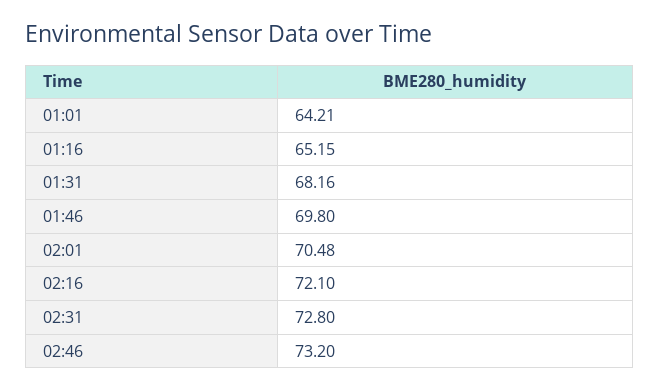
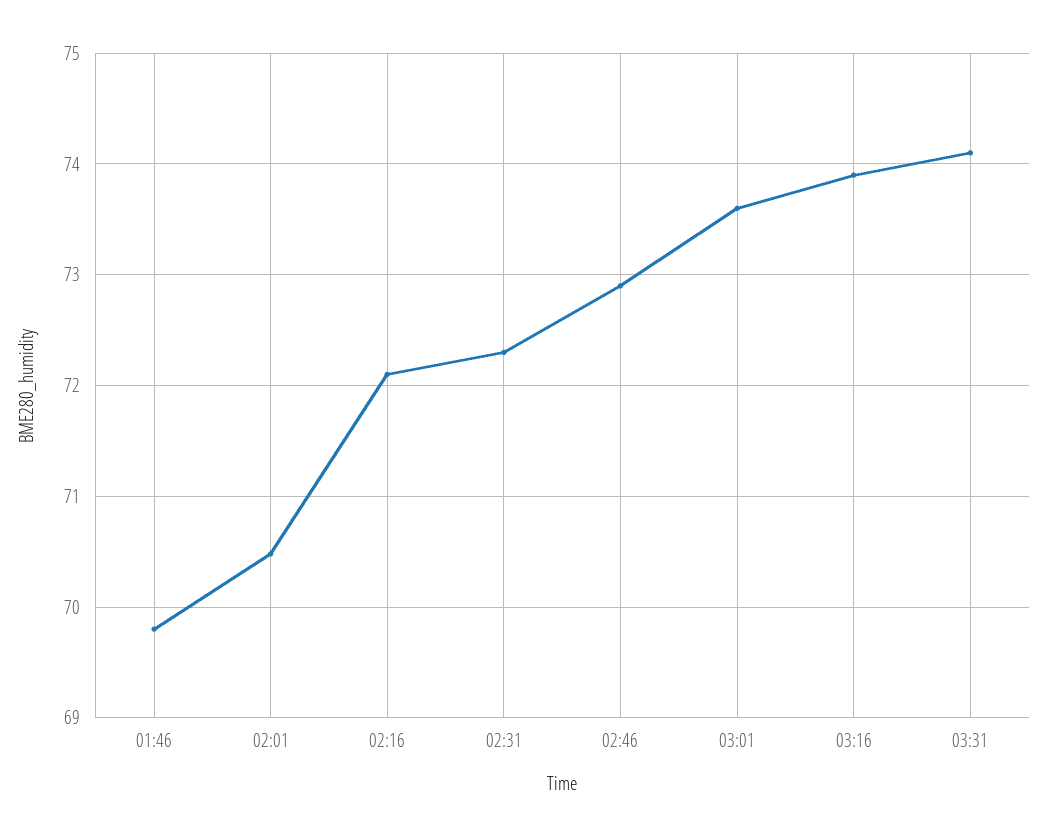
01:01: 64.21 -> none
01:16: 65.15 -> none
01:31: 68.16 -> none
02:31: 72.8 -> 72.3
02:46: 73.2 -> 72.9
03:01: none -> 73.6
03:16: none -> 73.9
03:31: none -> 74.1

